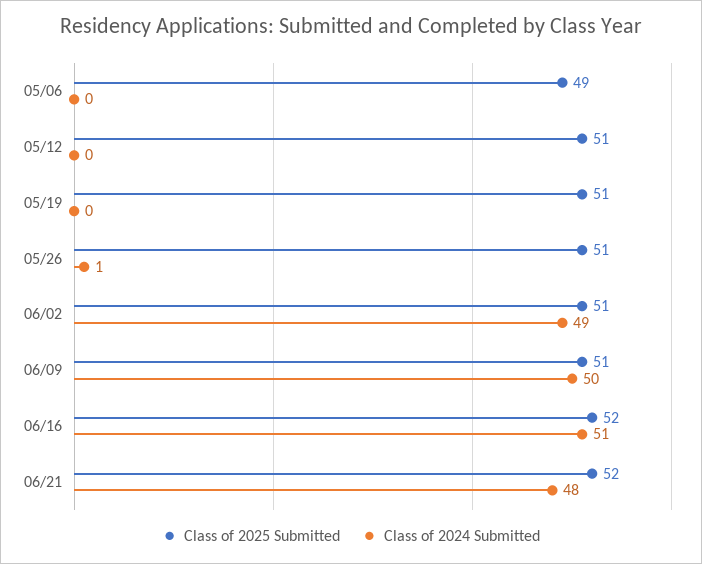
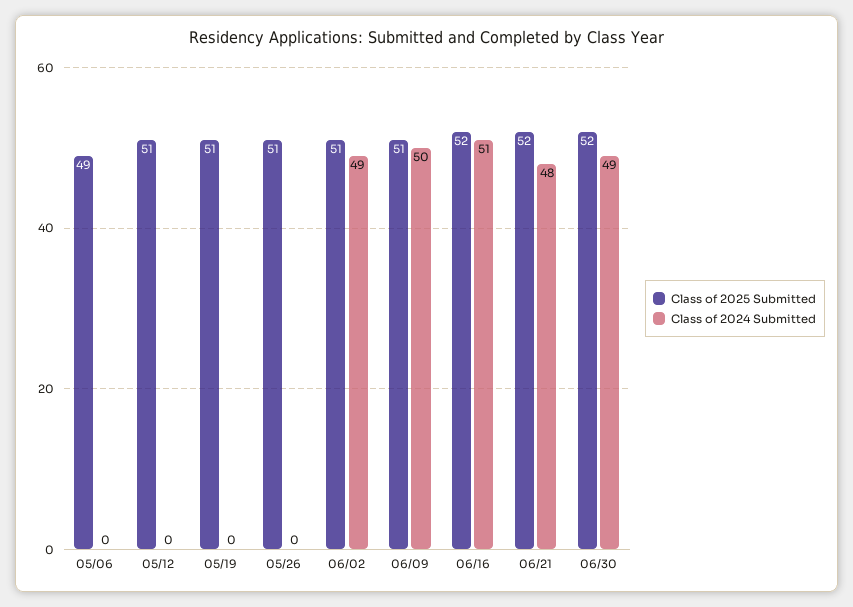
Class of 2024 Submitted, 05/26: 1 -> 0
Class of 2025 Submitted, 06/30: none -> 52
Class of 2024 Submitted, 06/30: none -> 49

